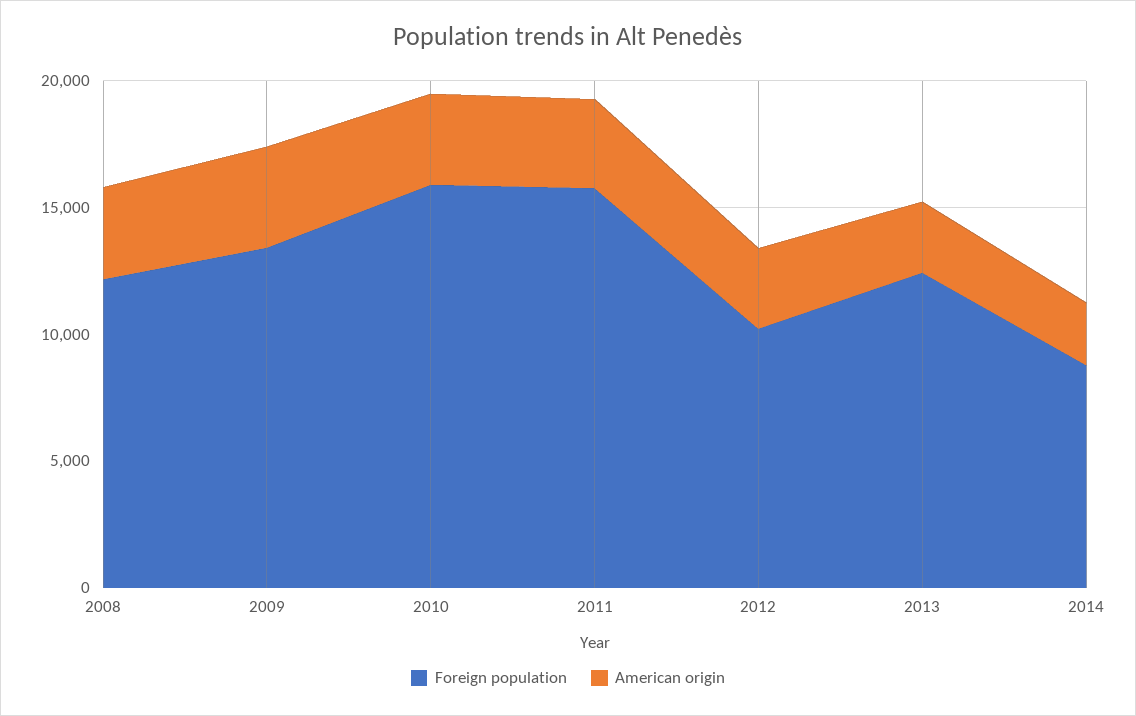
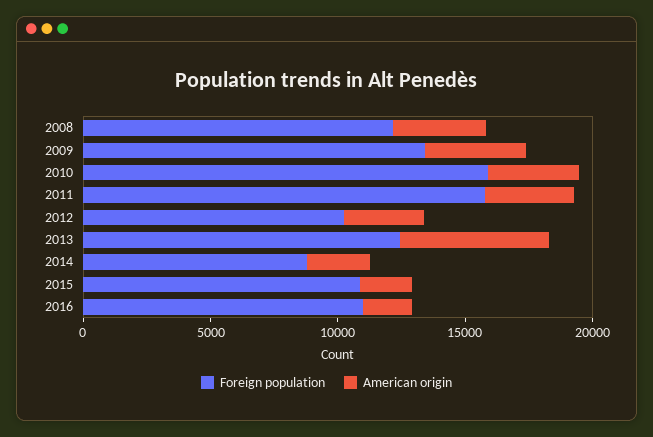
American origin, 2013: 3000 -> 6000
Foreign population, 2015: none -> 11000
American origin, 2015: none -> 2000
Foreign population, 2016: none -> 11000
American origin, 2016: none -> 2000

